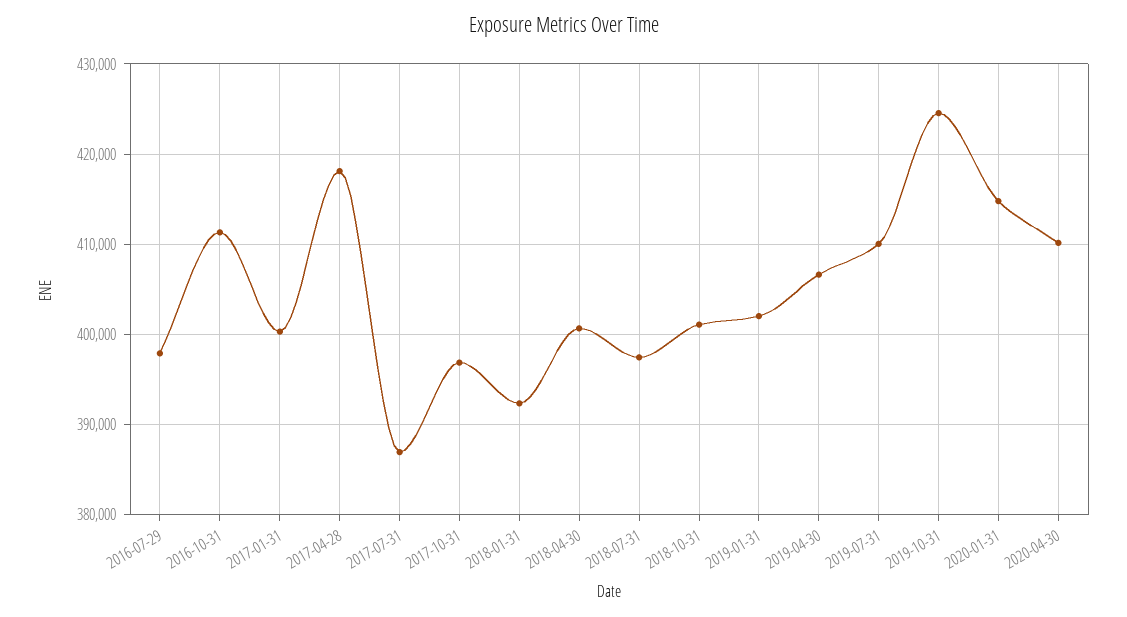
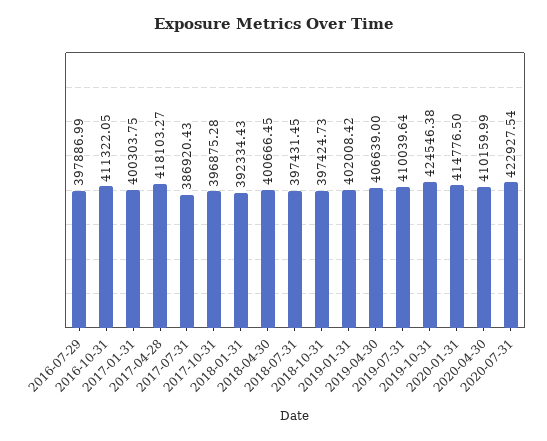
2018-10-31: 401000 -> 397424.73
2020-07-31: none -> 422927.54

